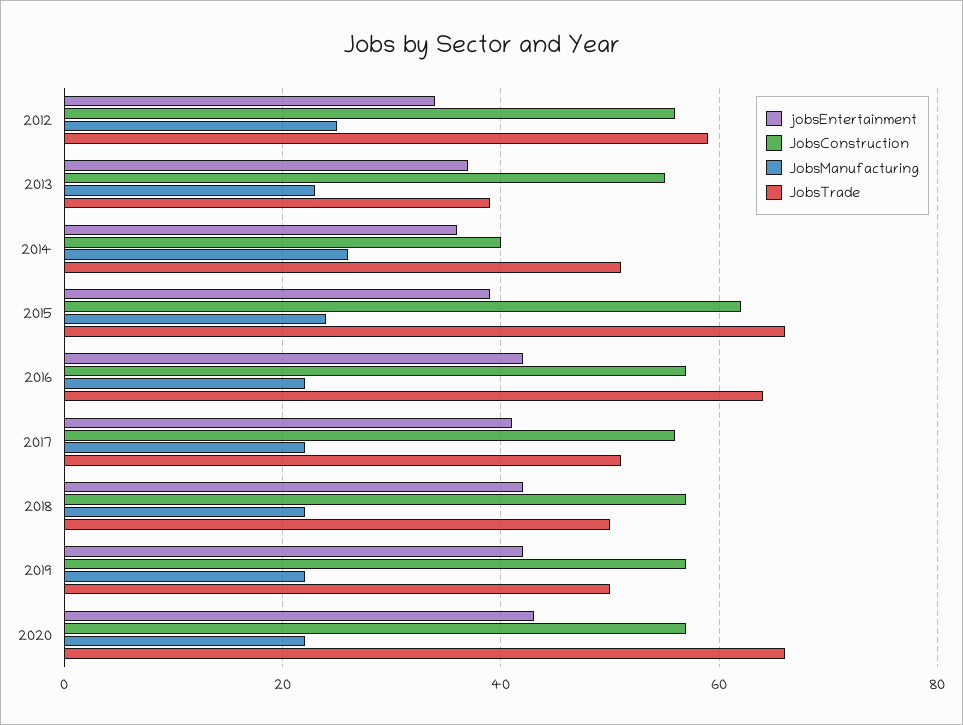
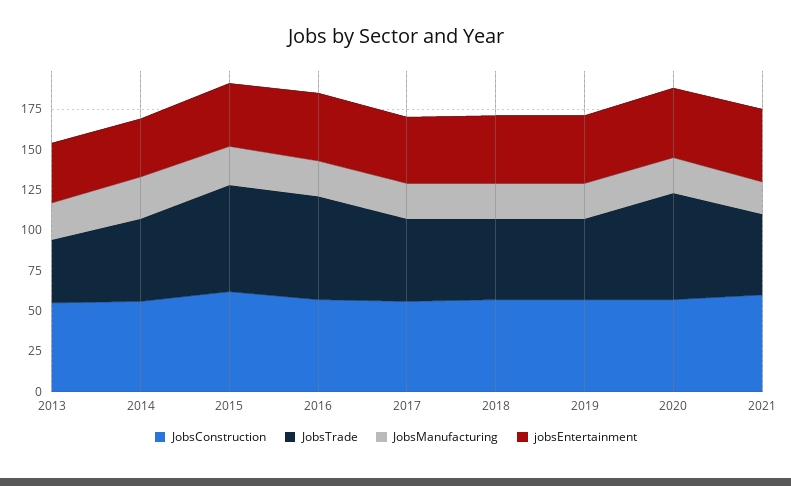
jobsEntertainment, 2012: 35 -> none
JobsConstruction, 2012: 55 -> none
JobsManufacturing, 2012: 25 -> none
JobsTrade, 2012: 60 -> none
JobsConstruction, 2014: 40 -> 55
JobsConstruction, 2021: none -> 60
JobsTrade, 2021: none -> 50
JobsManufacturing, 2021: none -> 20
jobsEntertainment, 2021: none -> 45

